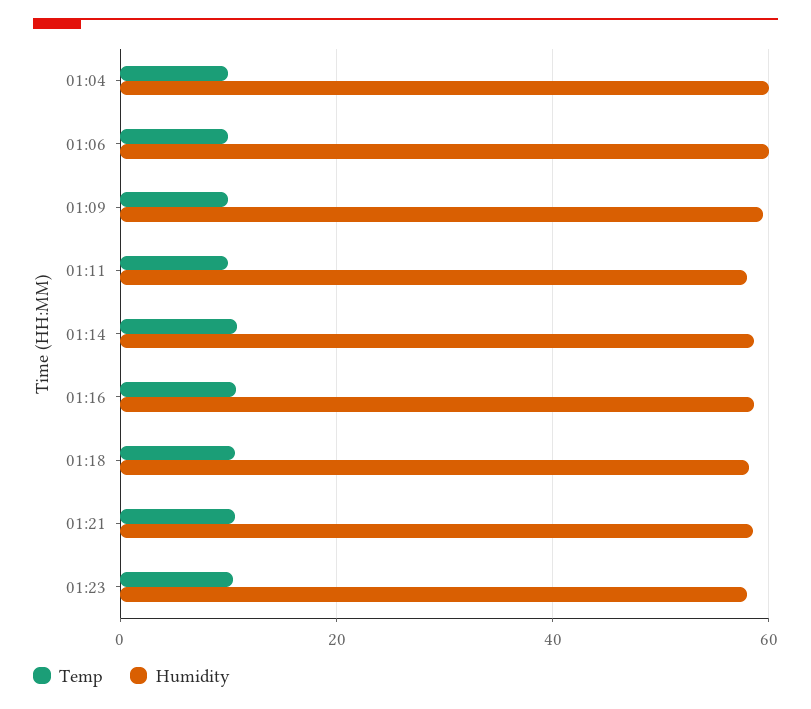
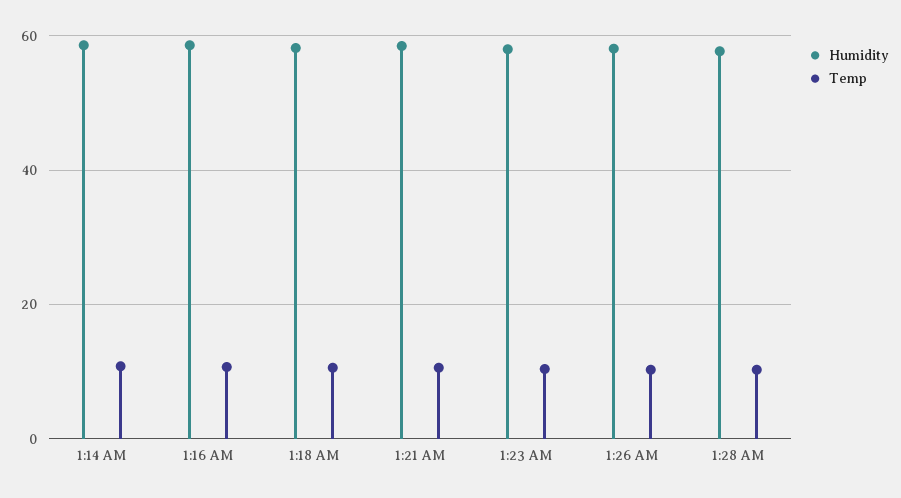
Temp, 01:04: 10 -> none
Humidity, 01:04: 60 -> none
Temp, 01:06: 10 -> none
Humidity, 01:06: 60 -> none
Temp, 01:09: 10 -> none
Humidity, 01:09: 60 -> none
Temp, 01:11: 10 -> none
Humidity, 01:11: 58 -> none
Humidity, 1:26 AM: none -> 58
Temp, 1:26 AM: none -> 10
Humidity, 1:28 AM: none -> 58
Temp, 1:28 AM: none -> 10

